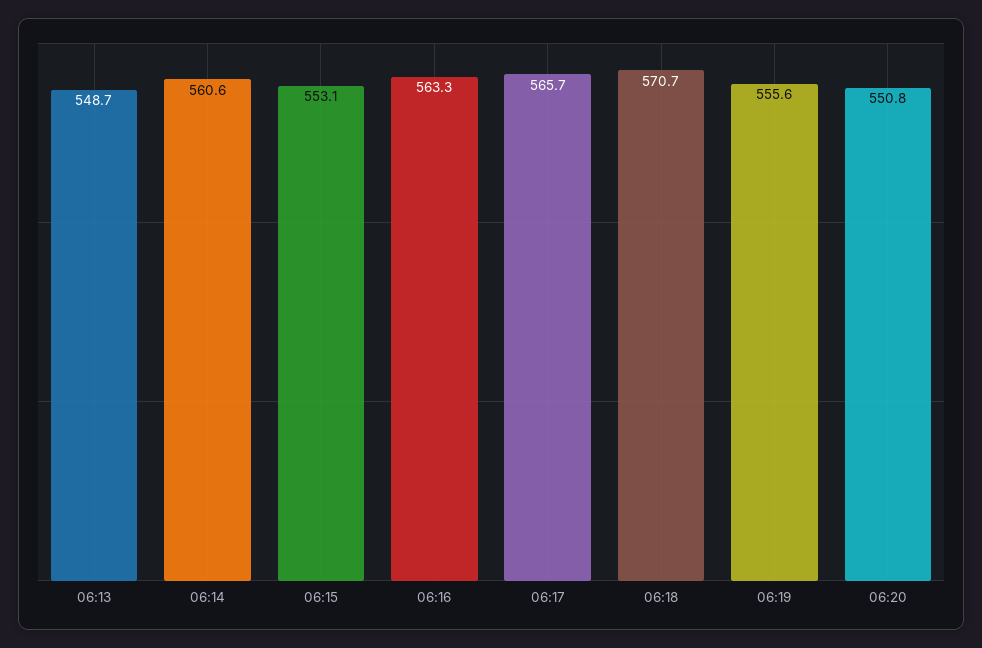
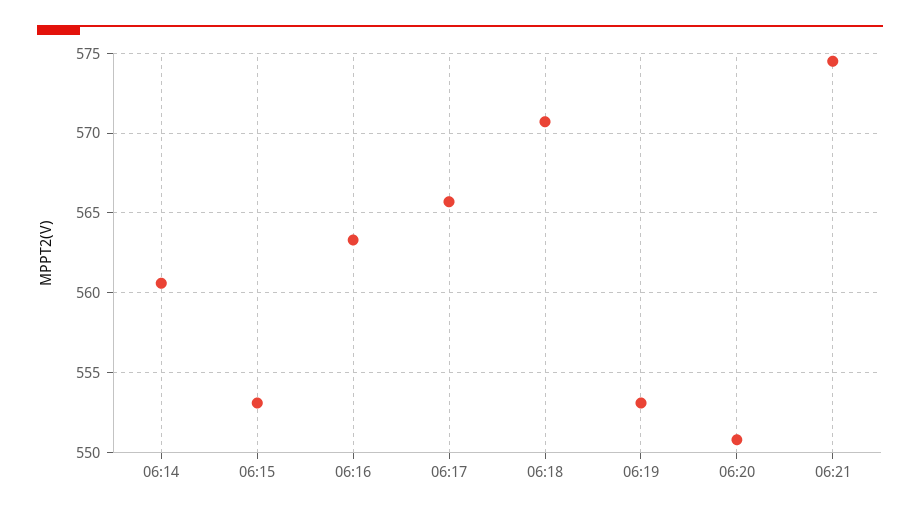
06:13: 548.7 -> none
06:19: 555.6 -> 553
06:21: none -> 574.5

